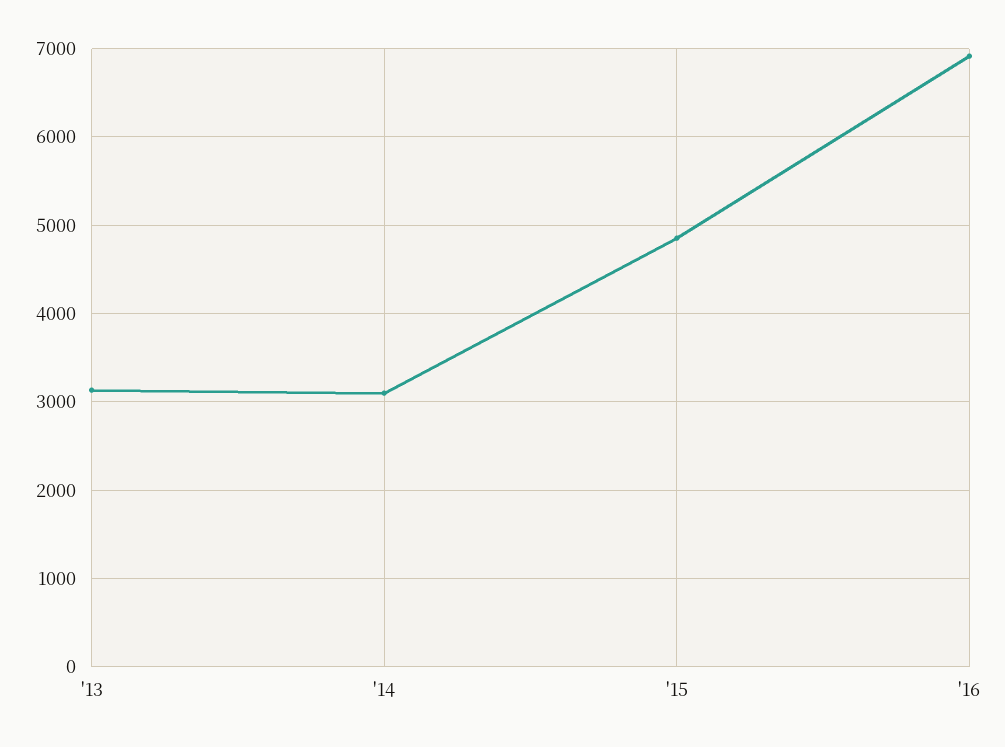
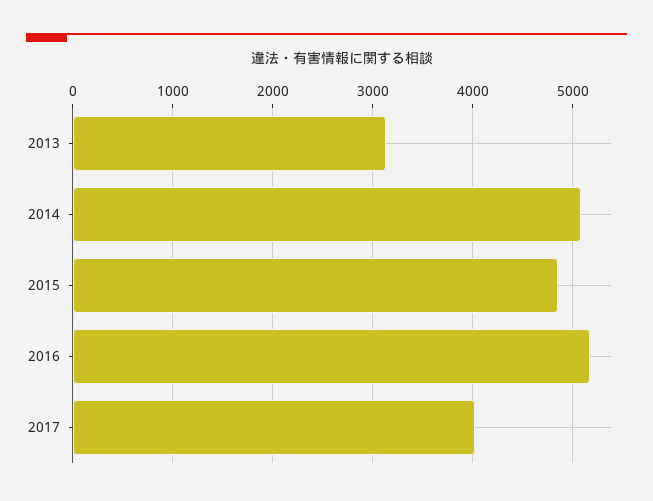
'14: 3100 -> 5100
'16: 6900 -> 5200
2017: none -> 4000

